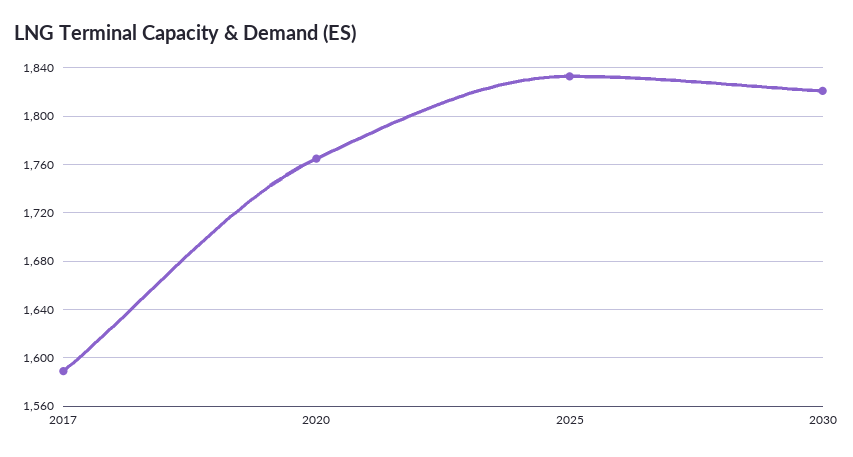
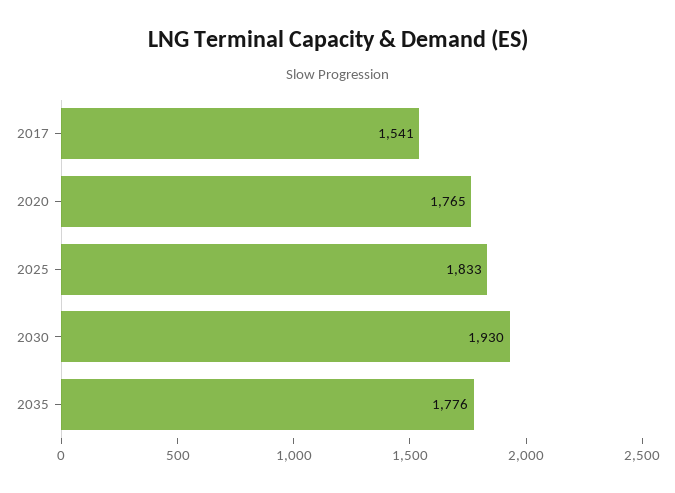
2017: 1590 -> 1541
2030: 1820 -> 1930
2035: none -> 1776

